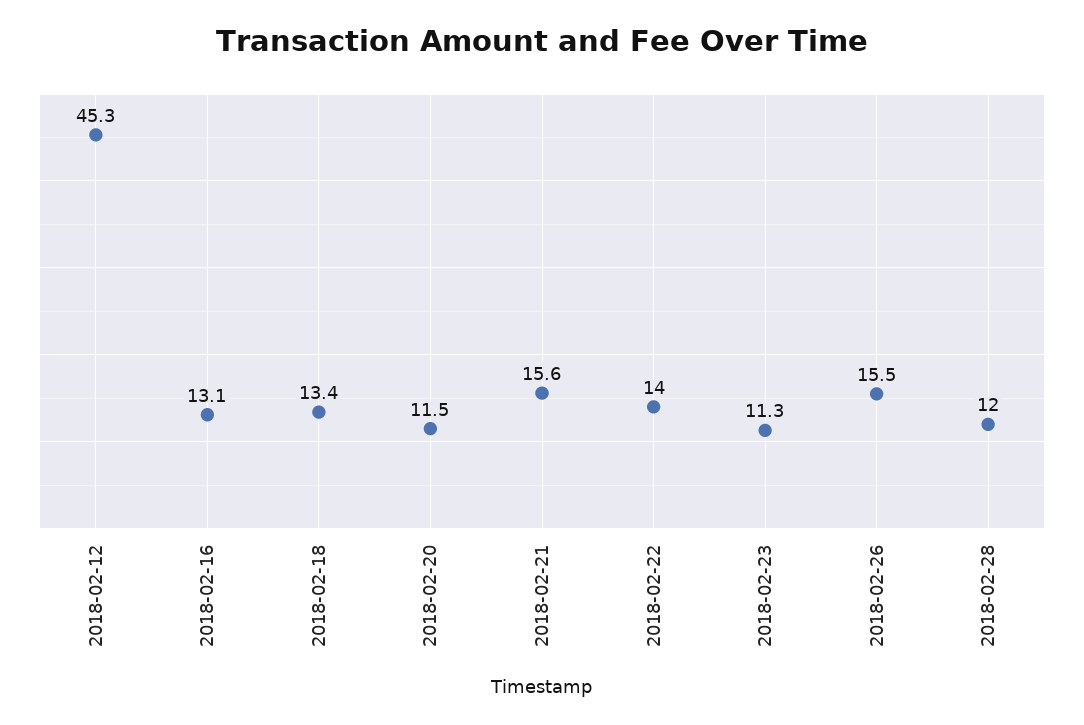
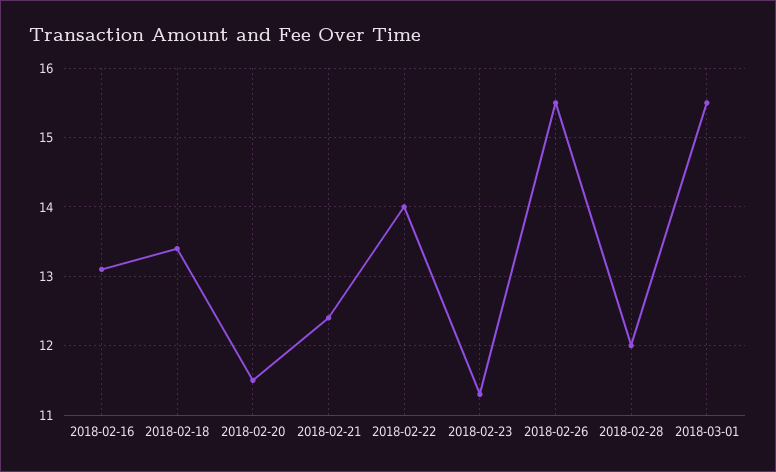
2018-02-12: 45.3 -> none
2018-02-21: 15.6 -> 12.4
2018-03-01: none -> 15.5

